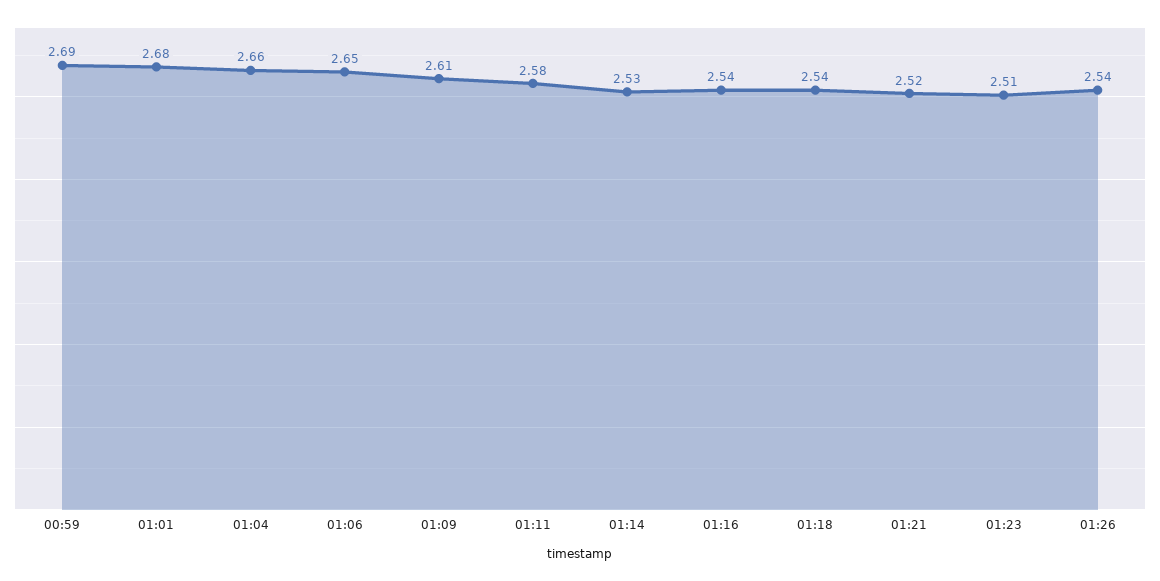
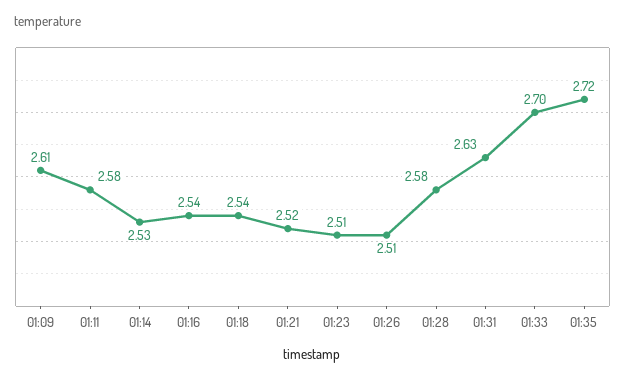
00:59: 2.69 -> none
01:01: 2.68 -> none
01:04: 2.66 -> none
01:06: 2.65 -> none
01:26: 2.54 -> 2.51
01:28: none -> 2.58
01:31: none -> 2.63
01:33: none -> 2.7
01:35: none -> 2.72

